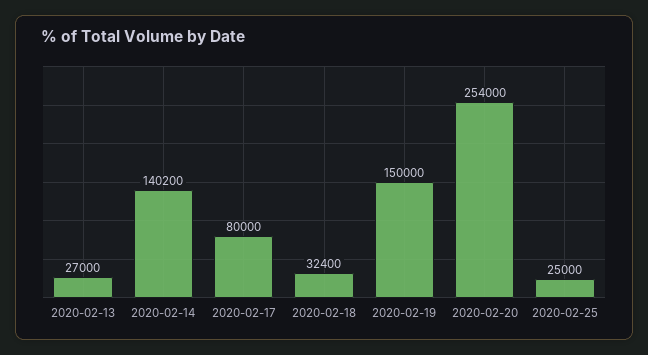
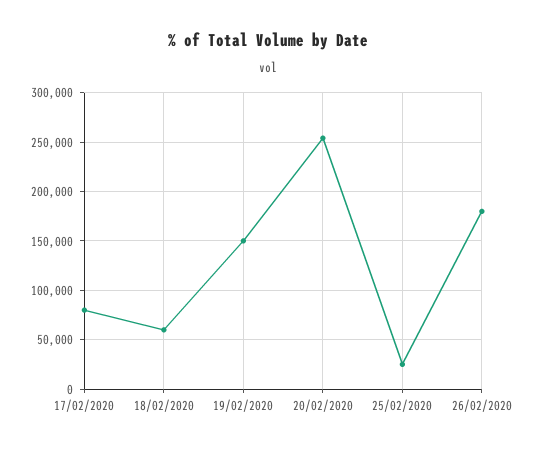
2020-02-13: 27000 -> none
2020-02-14: 140200 -> none
2020-02-18: 32400 -> 60000
26/02/2020: none -> 180000

